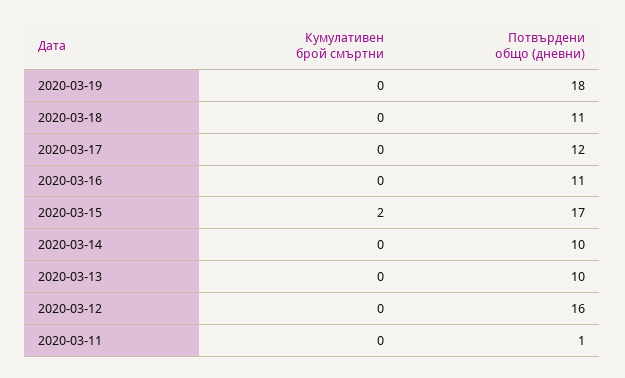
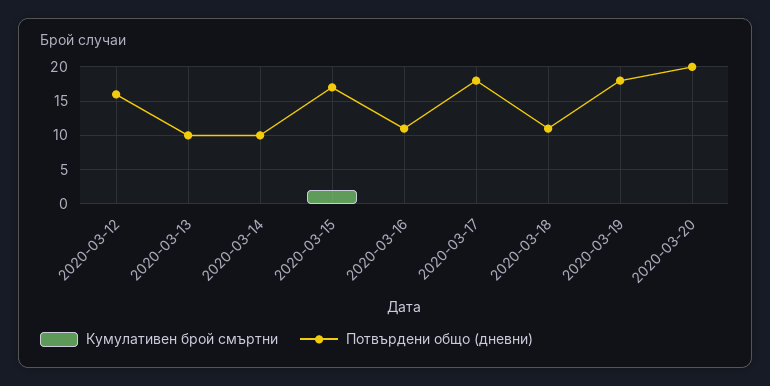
Потвърдени общо (дневни), 2020-03-17: 12 -> 18
Кумулативен брой смъртни, 2020-03-11: 0 -> none
Потвърдени общо (дневни), 2020-03-11: 1 -> none
Кумулативен брой смъртни, 2020-03-20: none -> 0
Потвърдени общо (дневни), 2020-03-20: none -> 20

